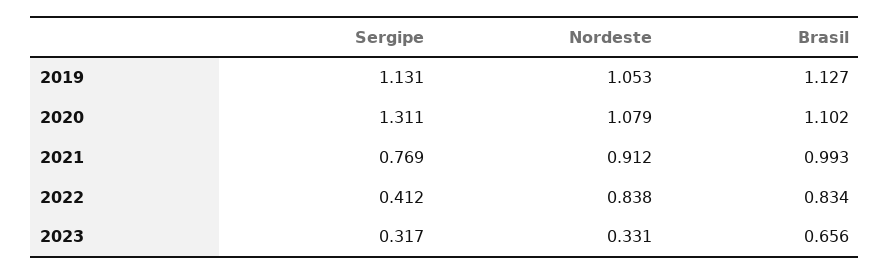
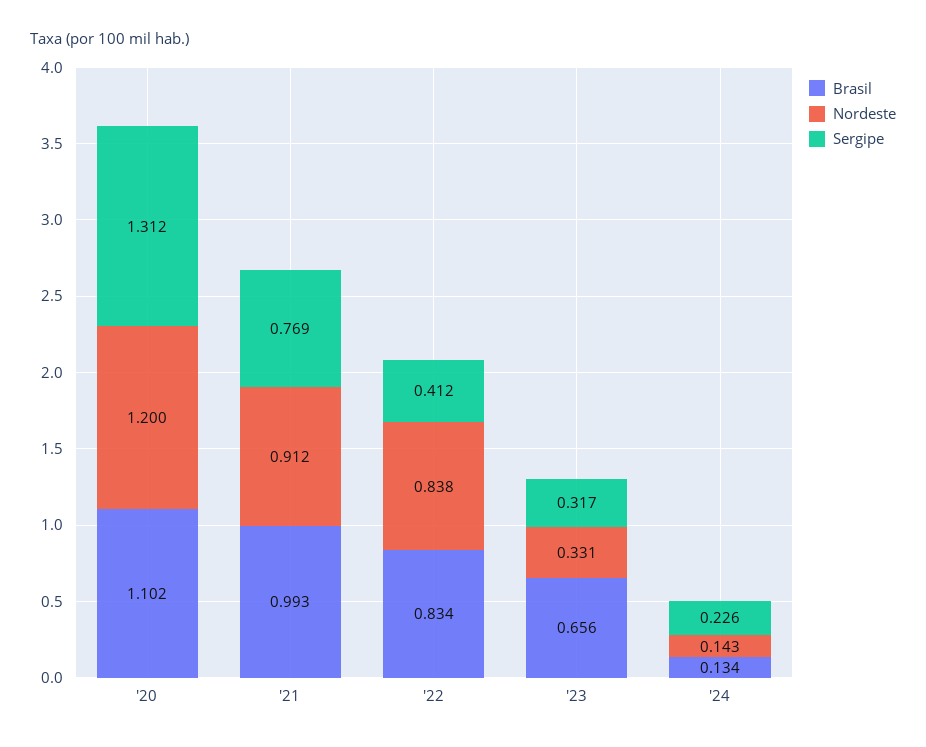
Sergipe, 2019: 1.131 -> none
Nordeste, 2019: 1.053 -> none
Brasil, 2019: 1.127 -> none
Sergipe, 2020: 1.311 -> 1.312
Nordeste, 2020: 1.079 -> 1.2
Brasil, '24: none -> 0.134
Nordeste, '24: none -> 0.143
Sergipe, '24: none -> 0.226

